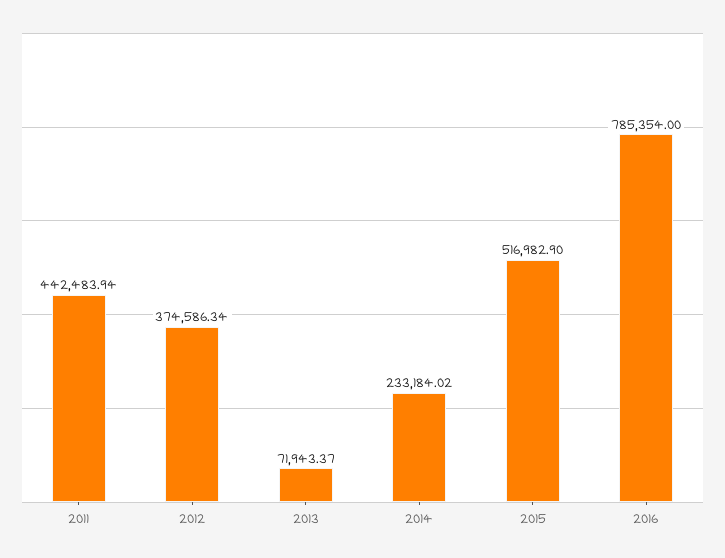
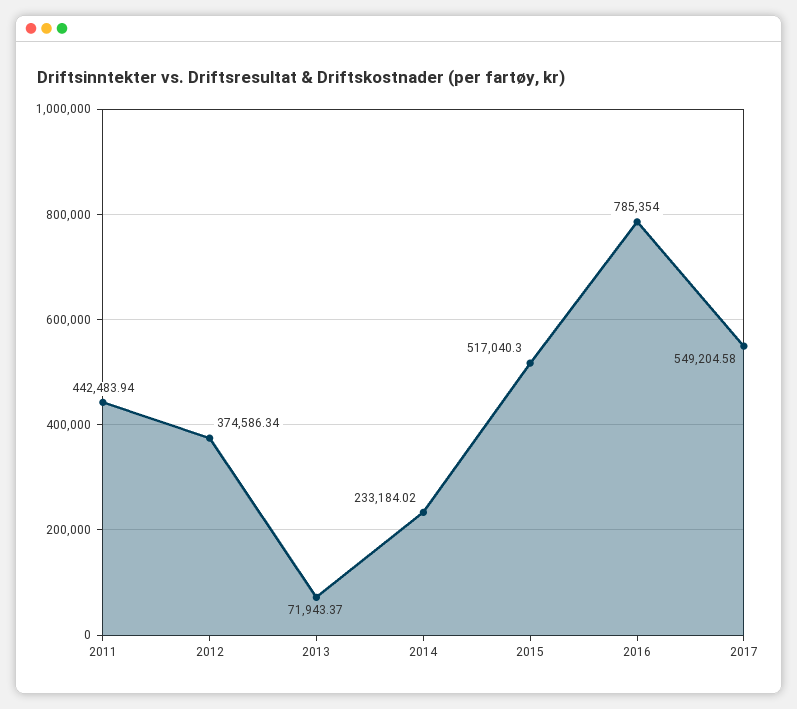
2015: 516982.9 -> 517040.3
2017: none -> 549204.58

